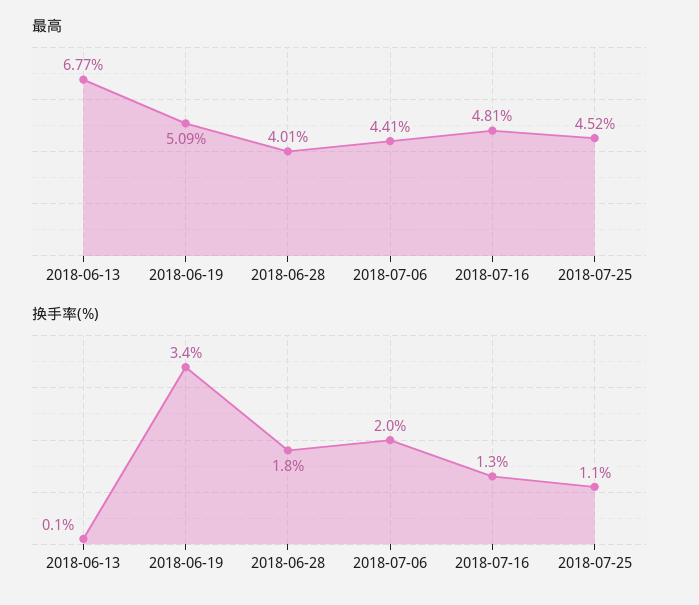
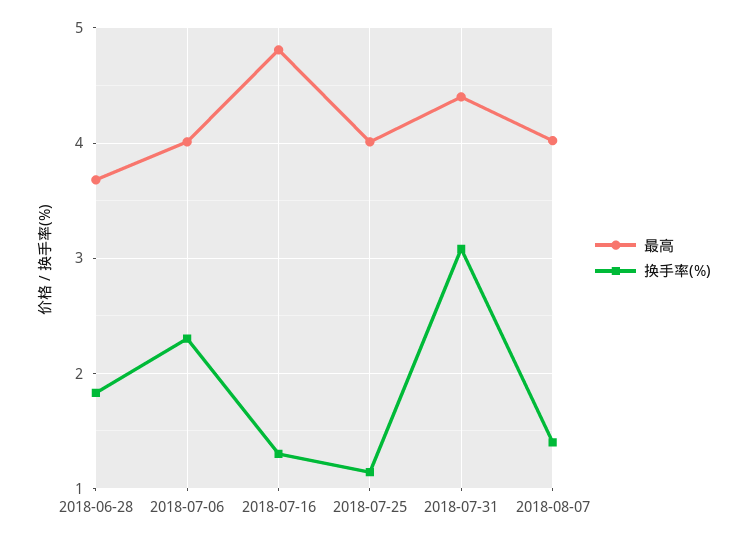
最高, 2018-06-13: 6.77 -> none
最高, 2018-06-19: 5.09 -> none
最高, 2018-06-28: 4.01 -> 3.7
最高, 2018-07-06: 4.41 -> 4
最高, 2018-07-25: 4.52 -> 4
换手率(%), 2018-06-13: 0.1 -> none
换手率(%), 2018-06-19: 3.4 -> none
换手率(%), 2018-07-06: 2 -> 2.3
最高, 2018-07-31: none -> 4.4
换手率(%), 2018-07-31: none -> 3.1
最高, 2018-08-07: none -> 4
换手率(%), 2018-08-07: none -> 1.4

